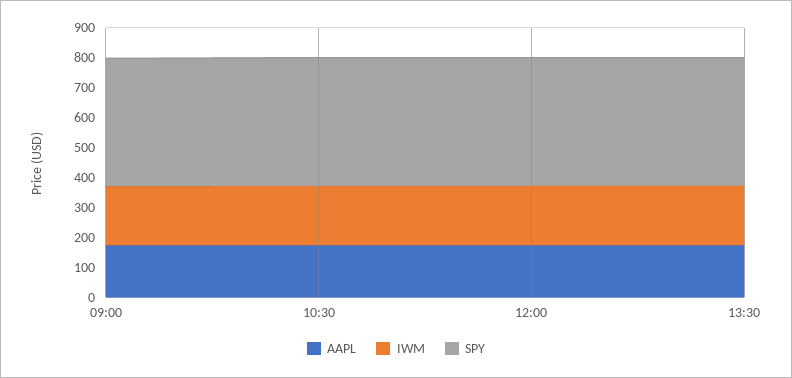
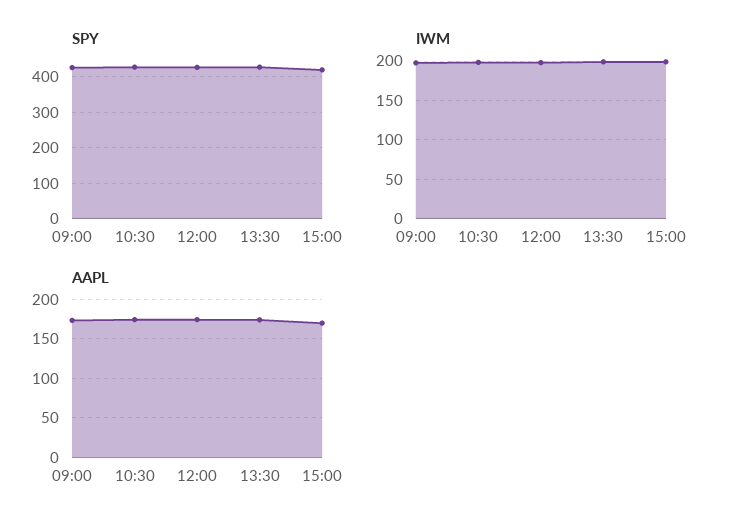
SPY, 15:00: none -> 420
IWM, 15:00: none -> 200
AAPL, 15:00: none -> 170

